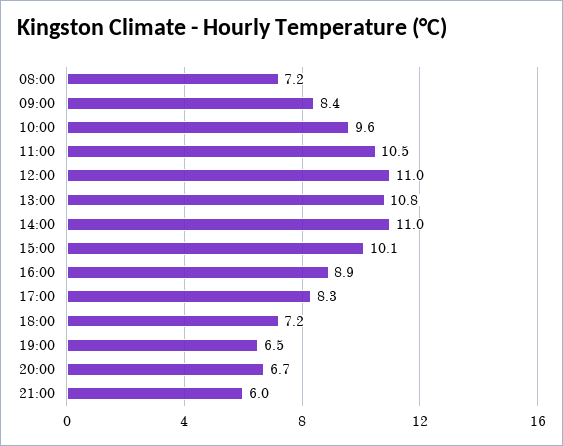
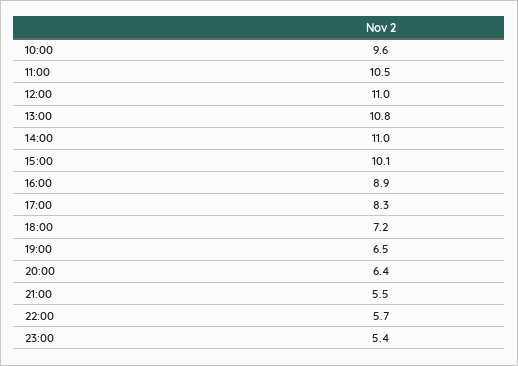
08:00: 7.2 -> none
09:00: 8.4 -> none
20:00: 6.7 -> 6.4
21:00: 6 -> 5.5
22:00: none -> 5.7
23:00: none -> 5.4

